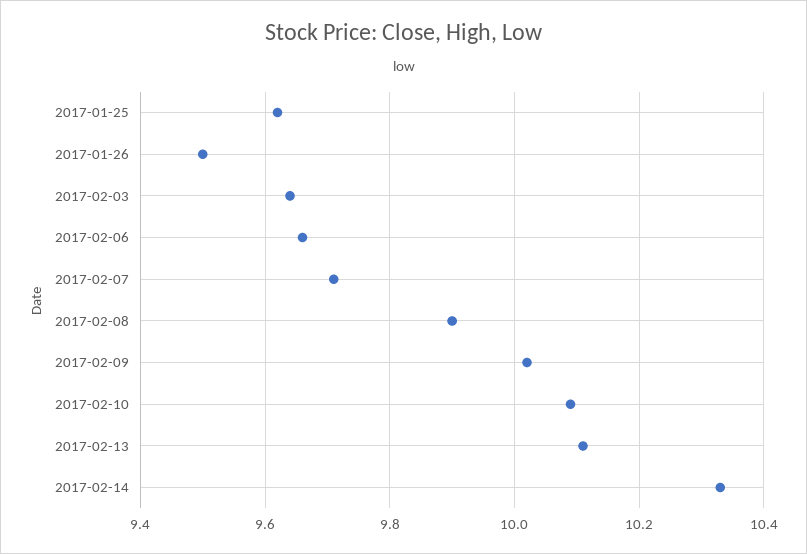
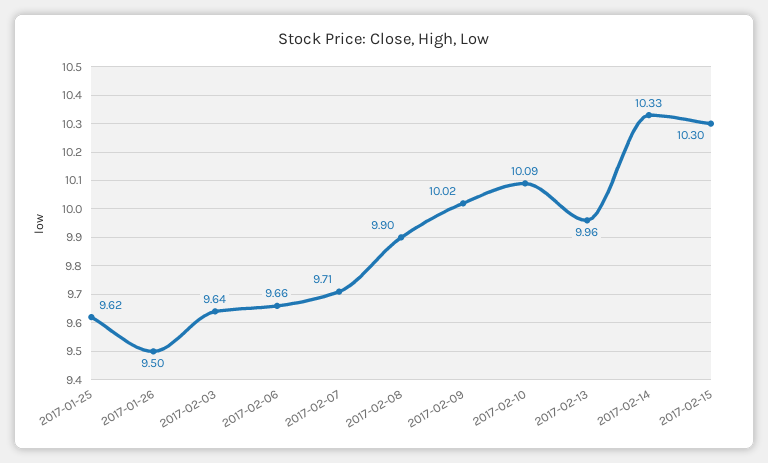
2017-02-13: 10.1 -> 9.96
2017-02-15: none -> 10.3

